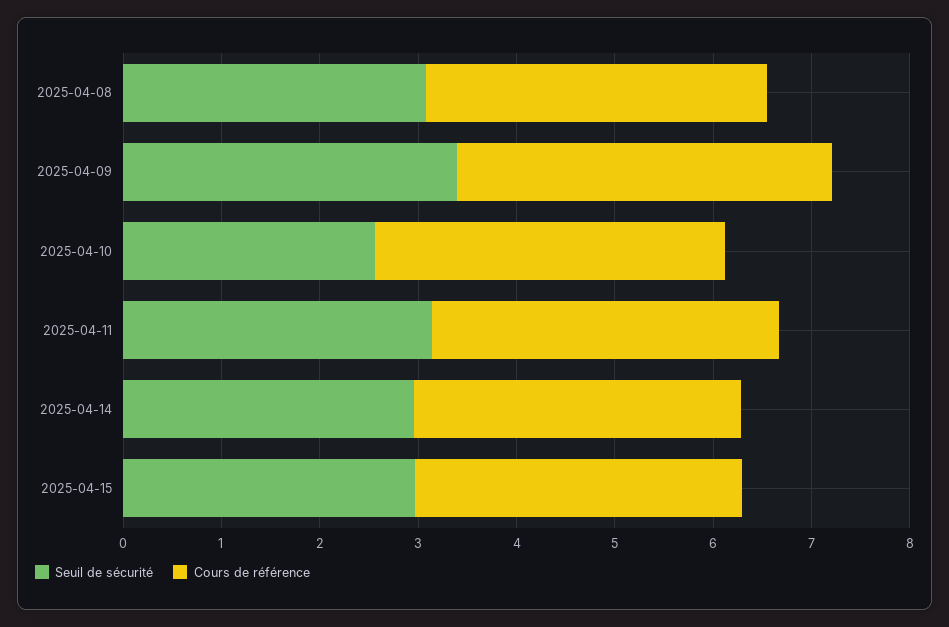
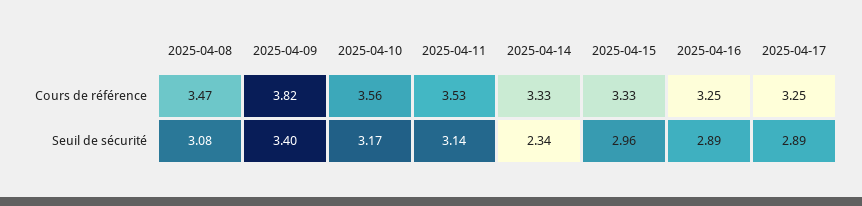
Seuil de sécurité, 2025-04-10: 2.6 -> 3.17
Seuil de sécurité, 2025-04-14: 3 -> 2.34
Cours de référence, 2025-04-16: none -> 3.25
Cours de référence, 2025-04-17: none -> 3.25
Seuil de sécurité, 2025-04-16: none -> 2.89
Seuil de sécurité, 2025-04-17: none -> 2.89

